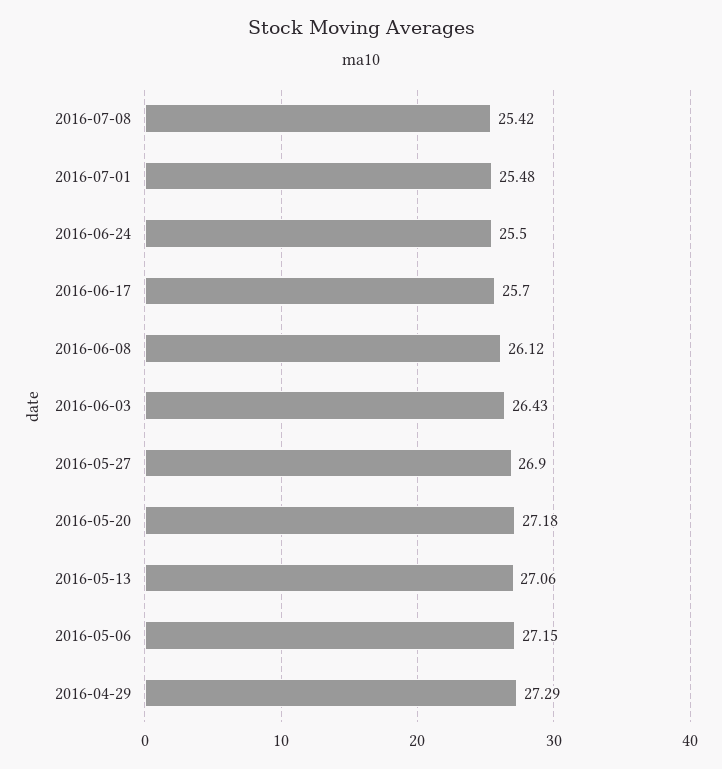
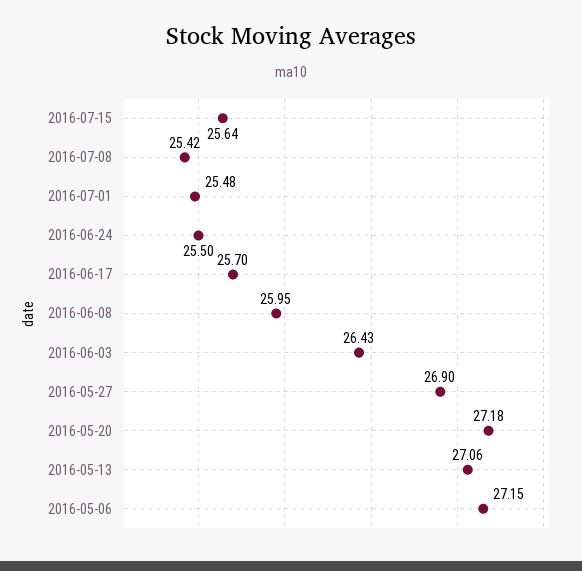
2016-06-08: 26.12 -> 25.95
2016-04-29: 27.29 -> none
2016-07-15: none -> 25.64

